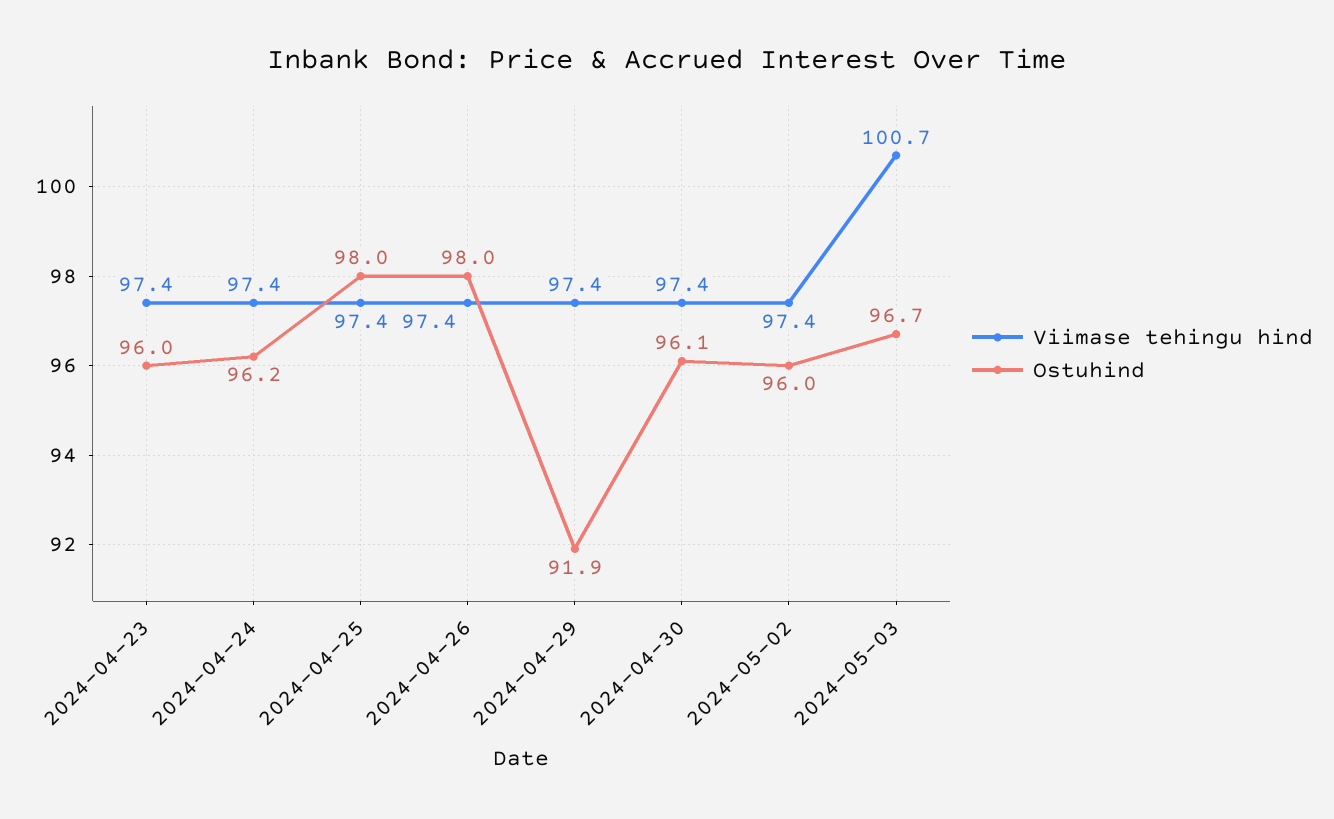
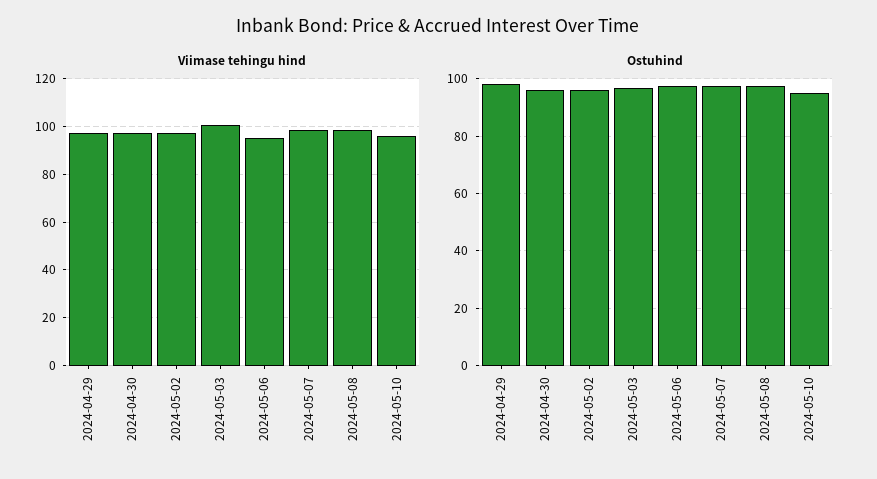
Viimase tehingu hind, 2024-04-23: 97.4 -> none
Ostuhind, 2024-04-23: 96 -> none
Viimase tehingu hind, 2024-04-24: 97.4 -> none
Ostuhind, 2024-04-24: 96.2 -> none
Viimase tehingu hind, 2024-04-25: 97.4 -> none
Ostuhind, 2024-04-25: 98 -> none
Viimase tehingu hind, 2024-04-26: 97.4 -> none
Ostuhind, 2024-04-26: 98 -> none
Ostuhind, 2024-04-29: 91.9 -> 97.5
Viimase tehingu hind, 2024-05-06: none -> 95
Viimase tehingu hind, 2024-05-07: none -> 100
Viimase tehingu hind, 2024-05-08: none -> 100
Viimase tehingu hind, 2024-05-10: none -> 95
Ostuhind, 2024-05-06: none -> 97.5
Ostuhind, 2024-05-07: none -> 97.5
Ostuhind, 2024-05-08: none -> 97.5
Ostuhind, 2024-05-10: none -> 95

